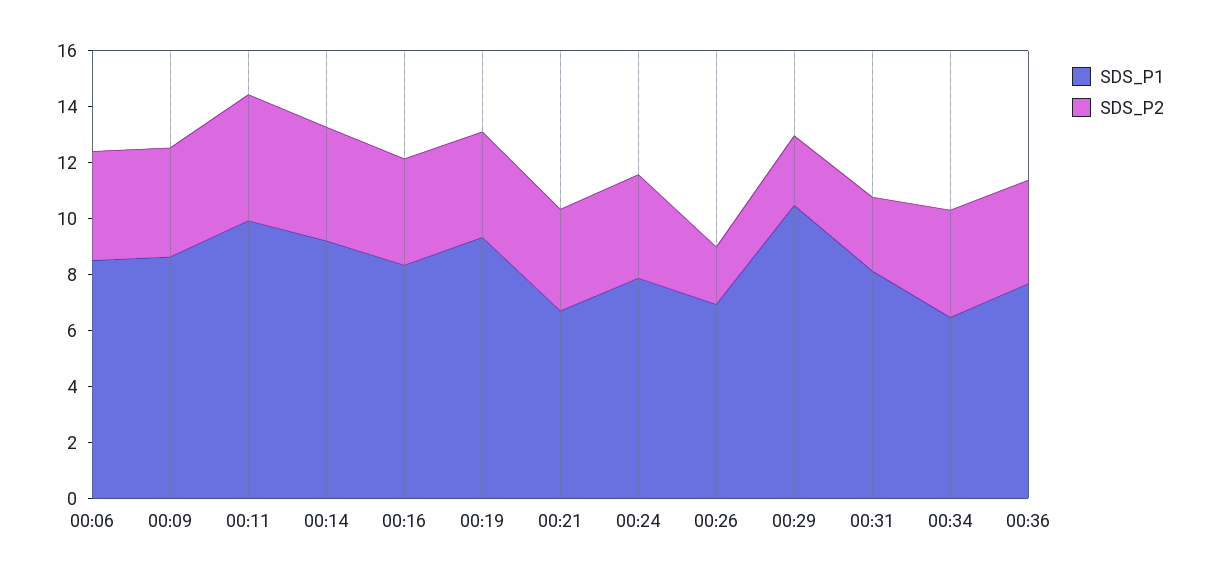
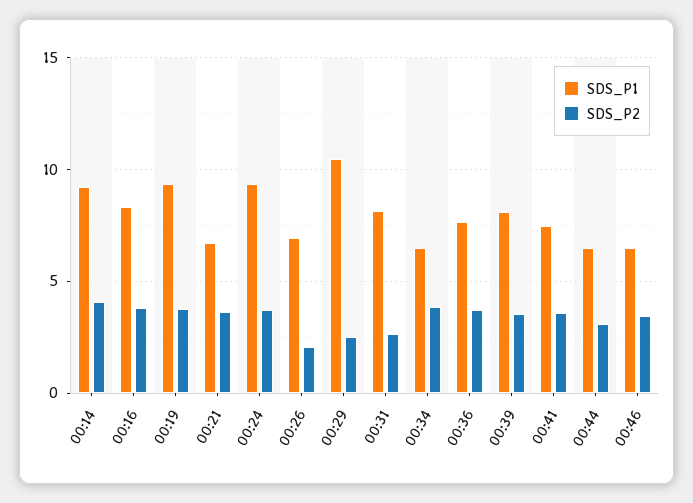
SDS_P1, 00:06: 8.5 -> none
SDS_P2, 00:06: 4 -> none
SDS_P1, 00:09: 8.5 -> none
SDS_P2, 00:09: 4 -> none
SDS_P1, 00:11: 10 -> none
SDS_P2, 00:11: 4.5 -> none
SDS_P1, 00:24: 8 -> 9.5
SDS_P1, 00:39: none -> 8
SDS_P2, 00:39: none -> 3.5
SDS_P1, 00:41: none -> 7.5
SDS_P2, 00:41: none -> 3.5
SDS_P1, 00:44: none -> 6.5
SDS_P2, 00:44: none -> 3
SDS_P1, 00:46: none -> 6.5
SDS_P2, 00:46: none -> 3.5

